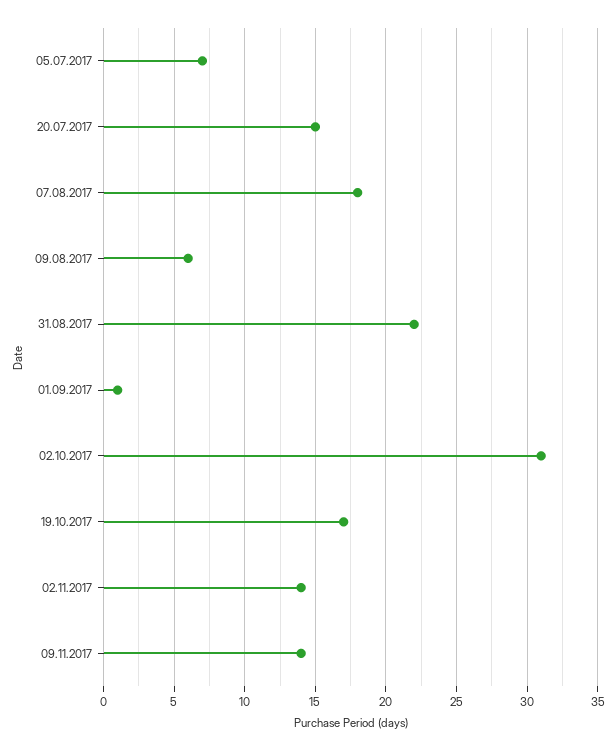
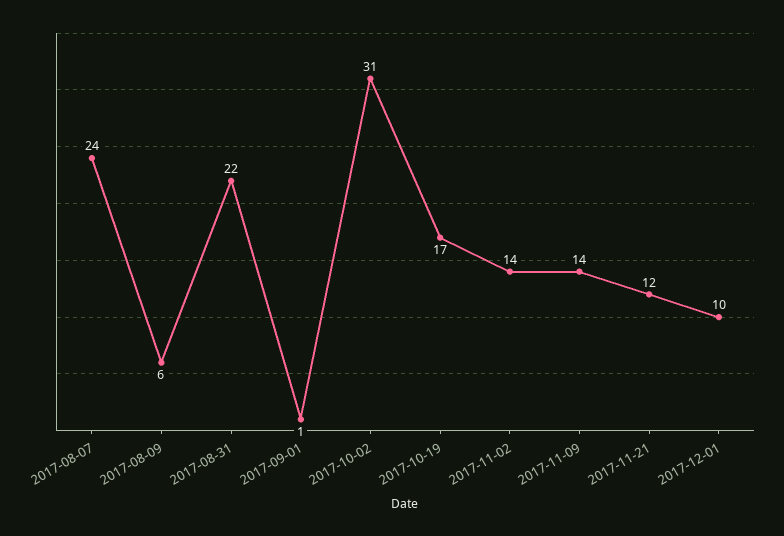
05.07.2017: 7 -> none
20.07.2017: 15 -> none
07.08.2017: 18 -> 24
2017-11-21: none -> 12
2017-12-01: none -> 10

